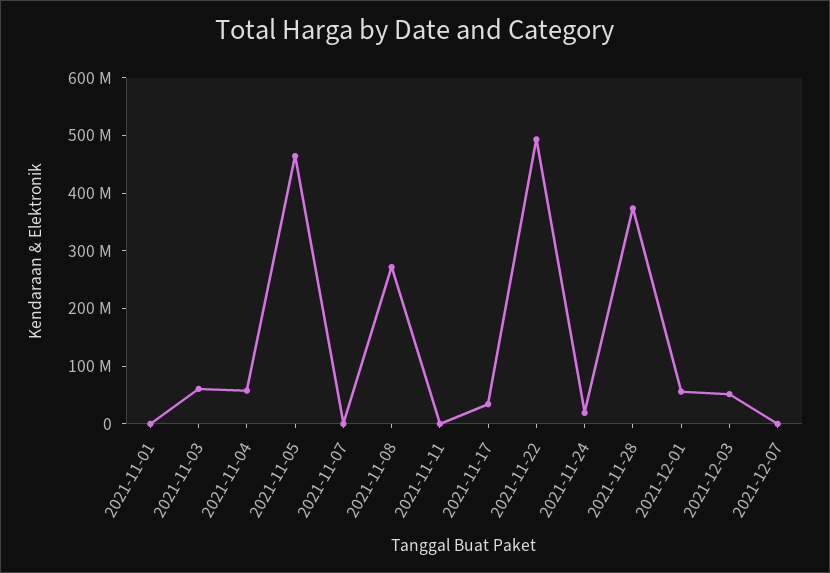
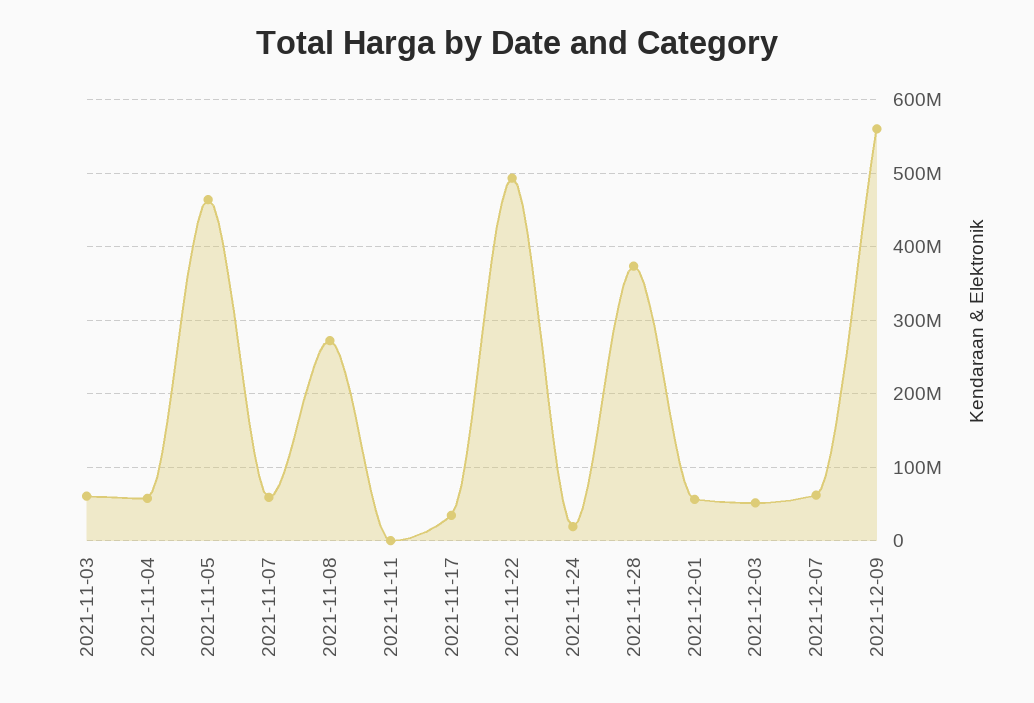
2021-11-01: 0 -> none
2021-11-07: 0 -> 60000000
2021-12-07: 0 -> 60000000
2021-12-09: none -> 560000000

